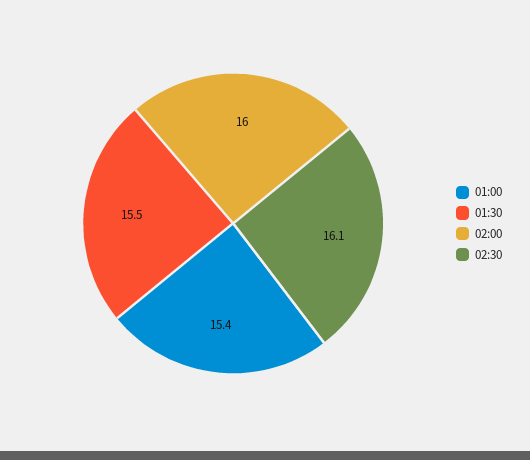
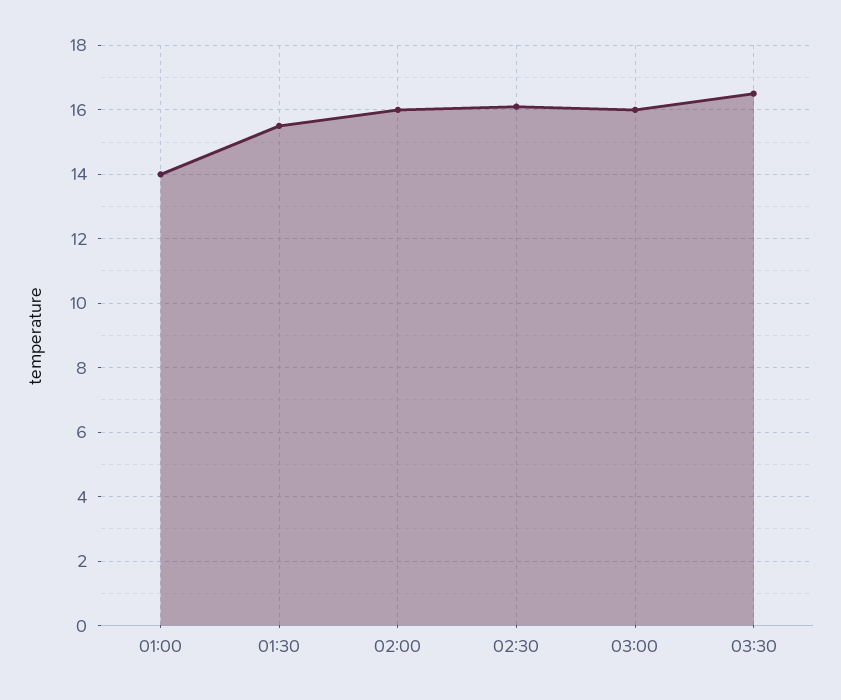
01:00: 15.4 -> 14
03:00: none -> 16
03:30: none -> 16.5

